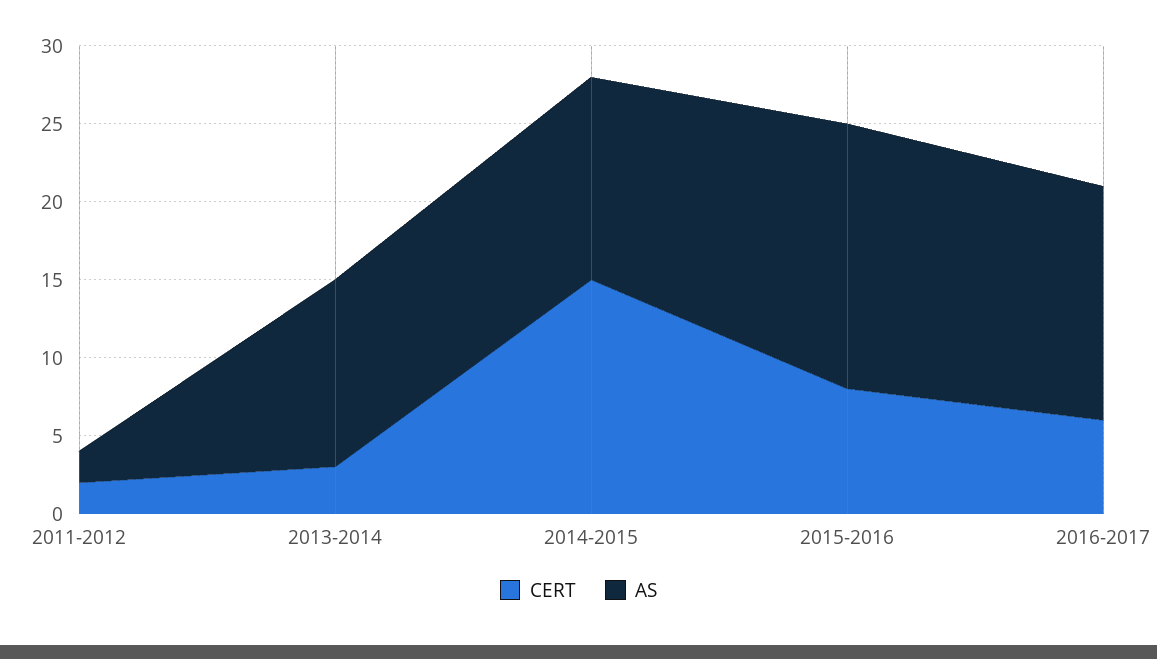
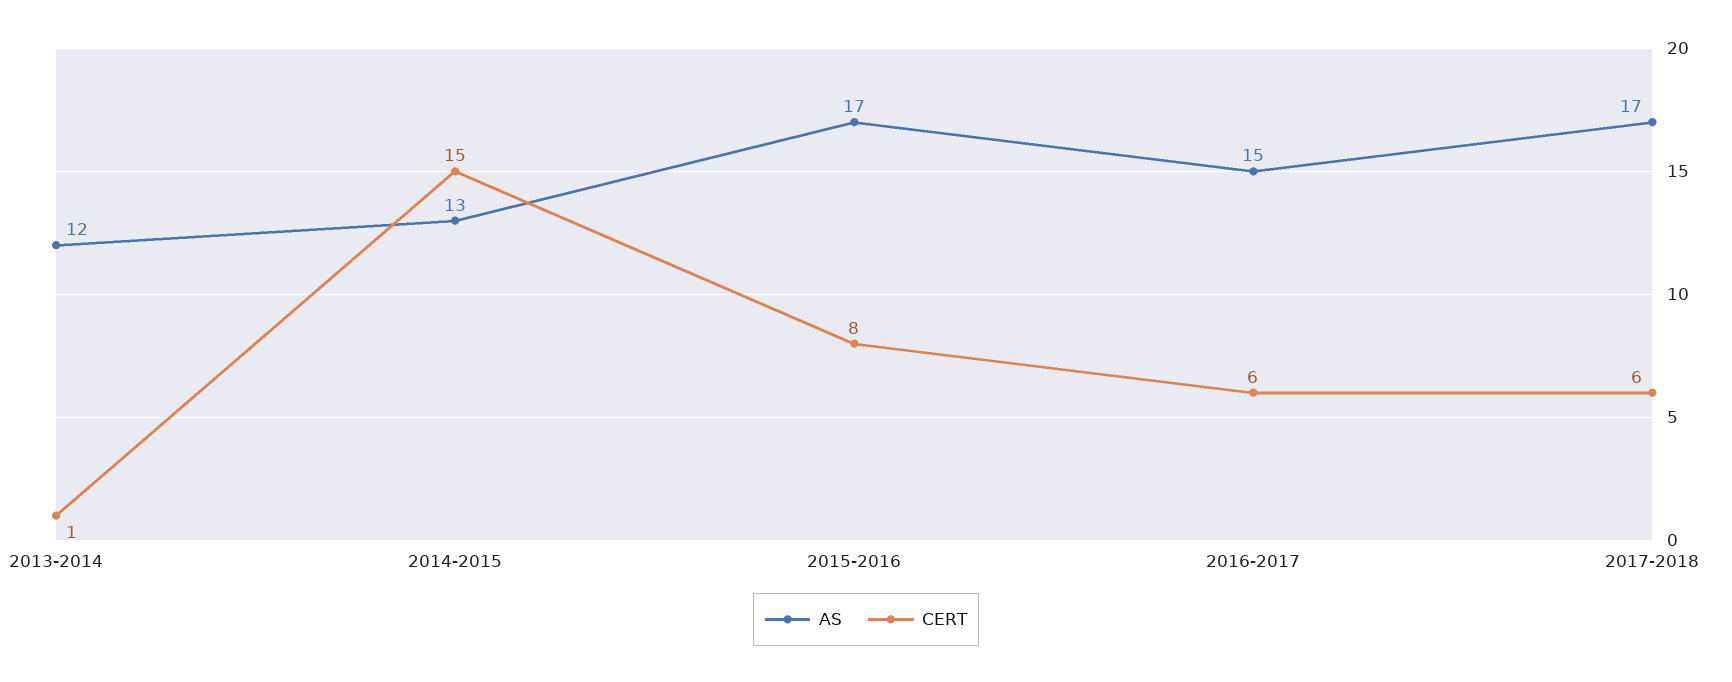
CERT, 2011-2012: 2 -> none
AS, 2011-2012: 2 -> none
CERT, 2013-2014: 3 -> 1
AS, 2017-2018: none -> 17
CERT, 2017-2018: none -> 6

